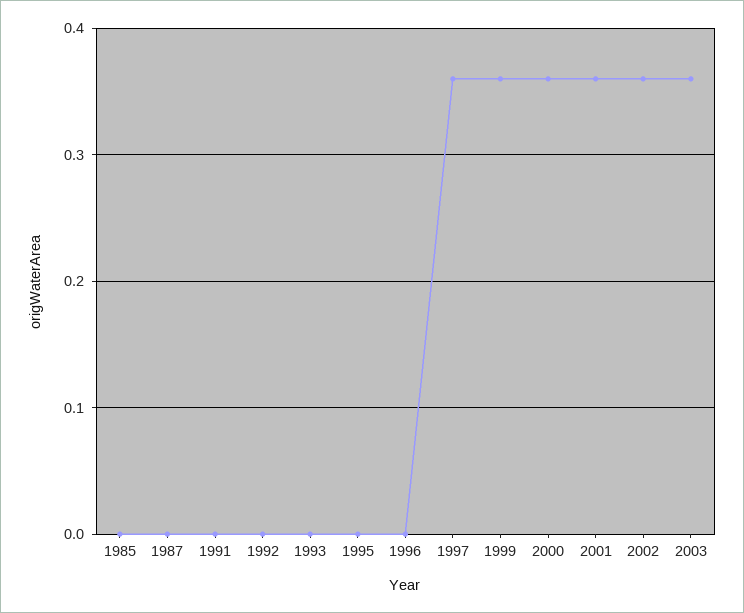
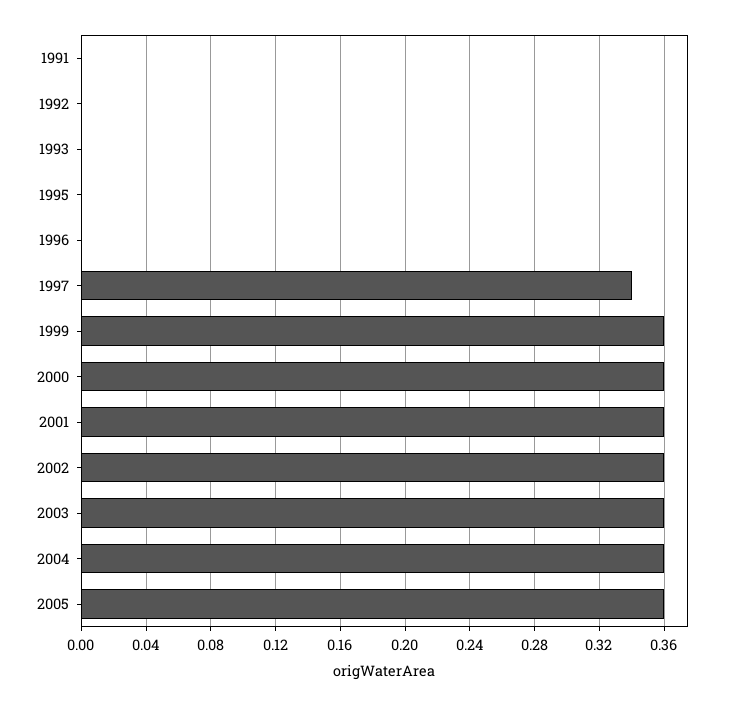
1985: 0 -> none
1987: 0 -> none
1997: 0.36 -> 0.34
2004: none -> 0.36
2005: none -> 0.36

